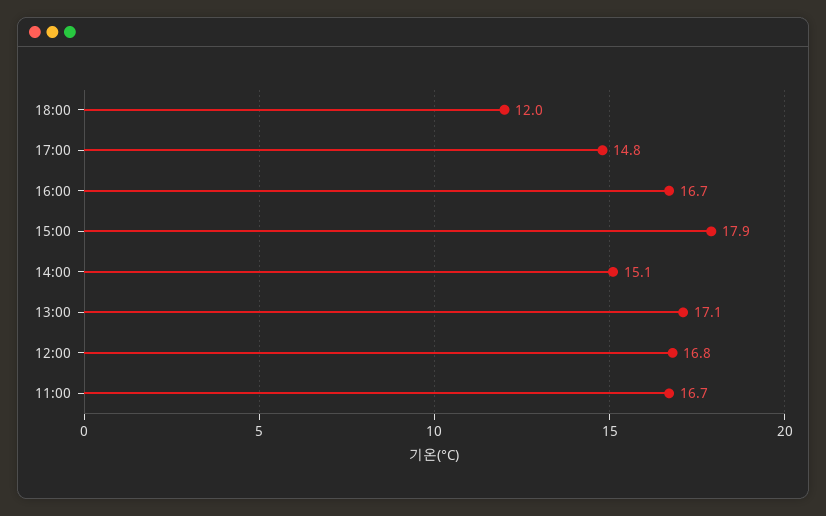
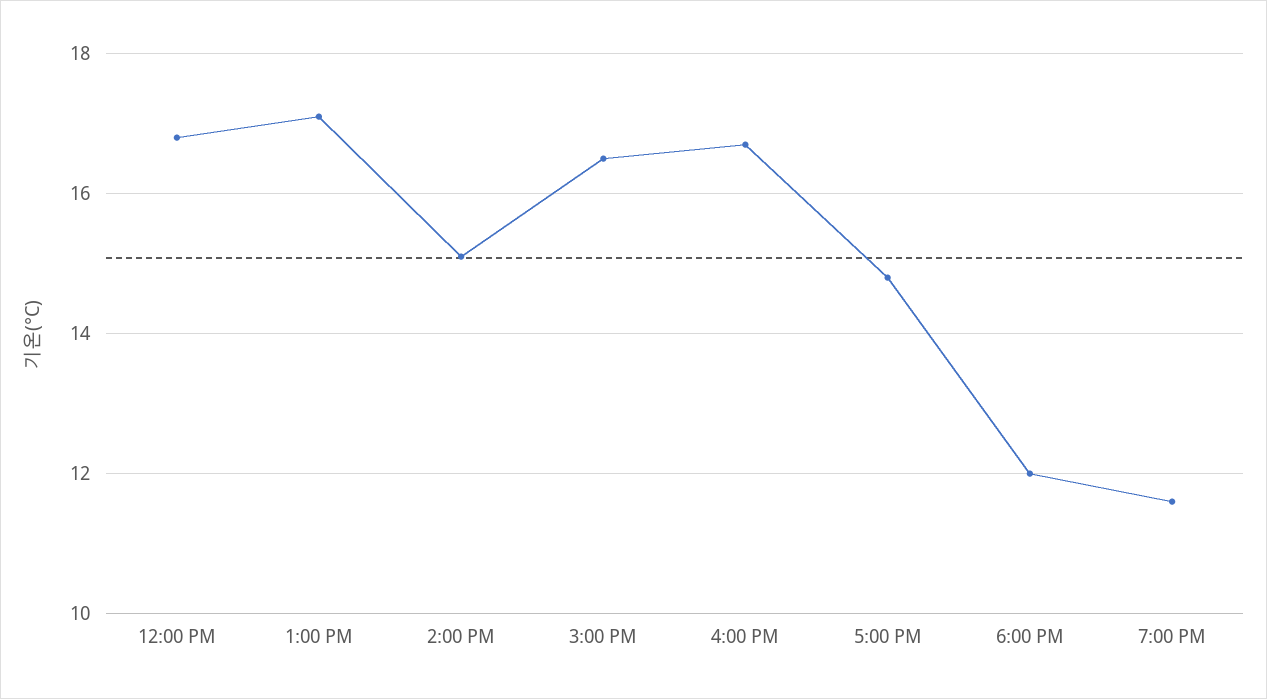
15:00: 17.9 -> 16.5
11:00: 16.7 -> none
7:00 PM: none -> 11.5

